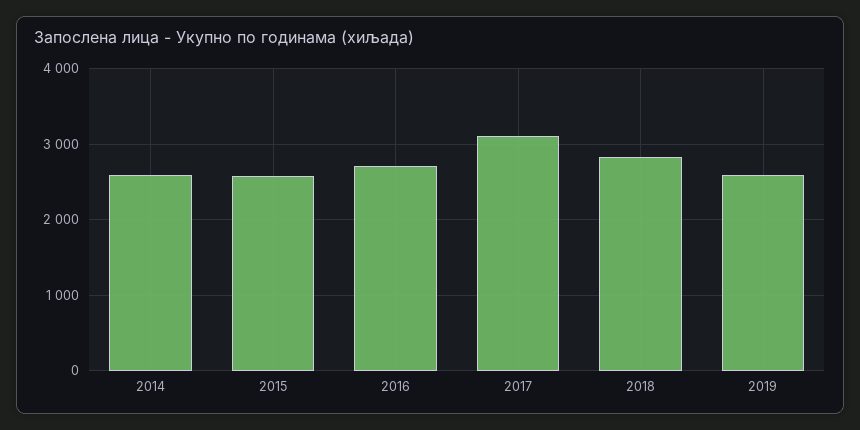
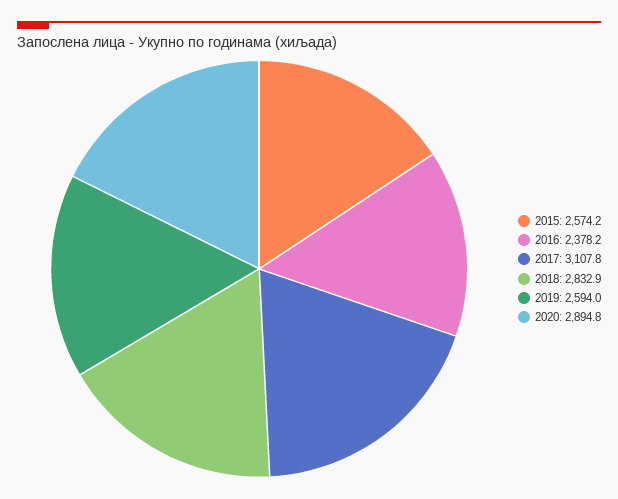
2014: 2600 -> none
2016: 2700 -> 2378.2
2020: none -> 2894.8

